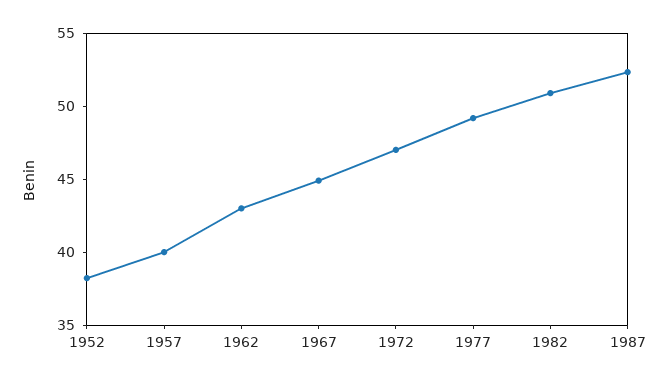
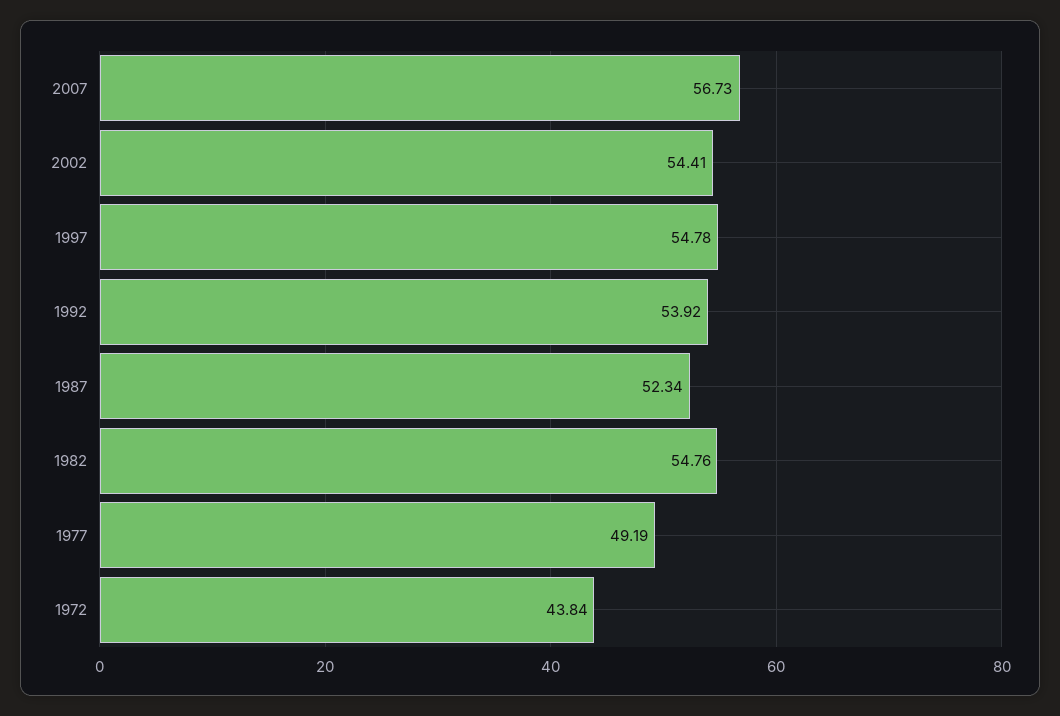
1952: 38 -> none
1957: 40 -> none
1962: 43 -> none
1967: 45 -> none
1972: 47 -> 43.84
1982: 51 -> 54.76
2007: none -> 56.73
2002: none -> 54.41
1997: none -> 54.78
1992: none -> 53.92

